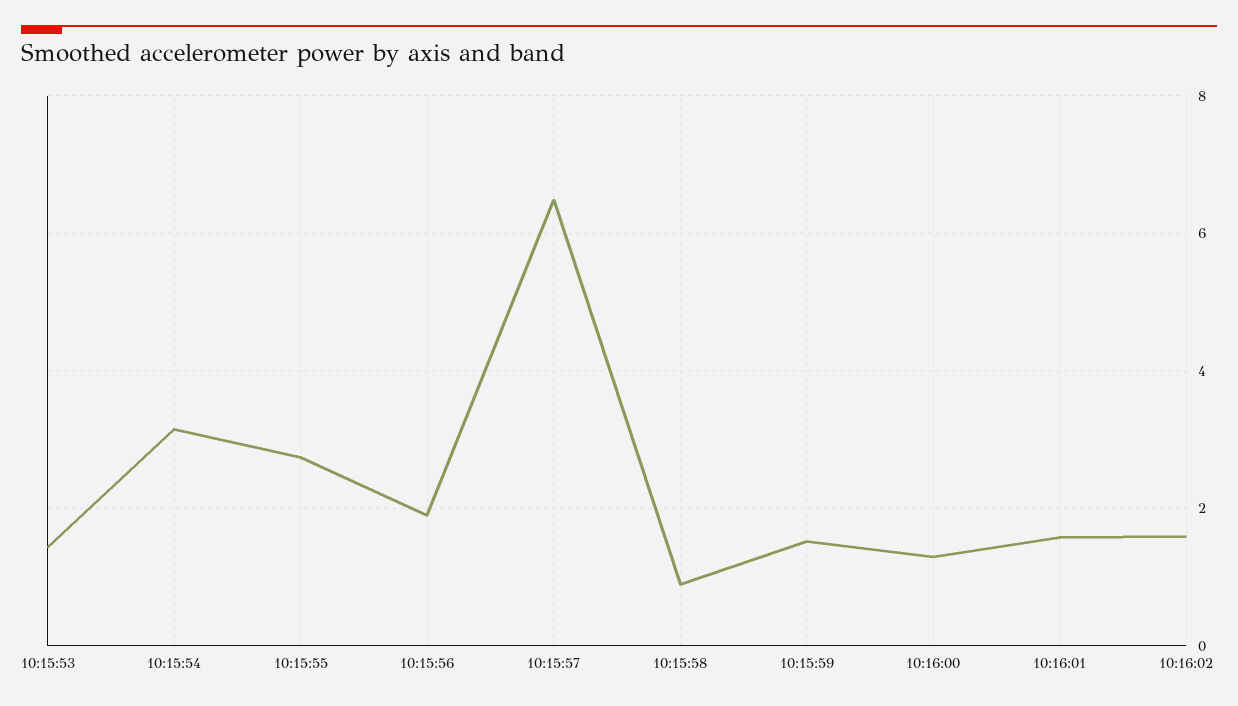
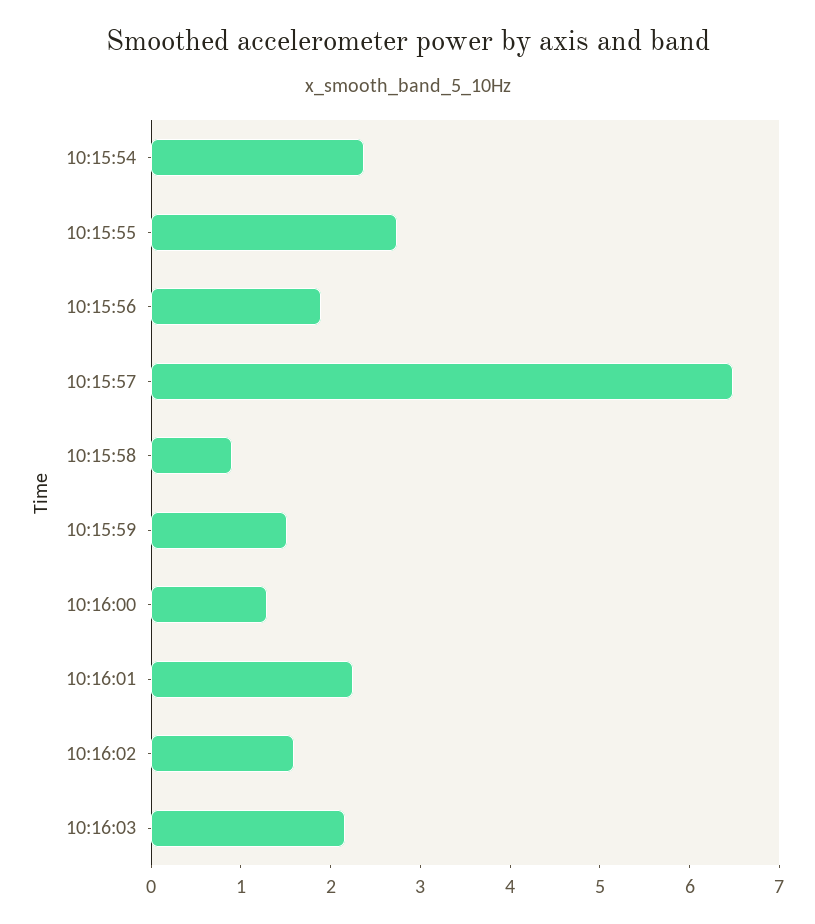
10:15:53: 1.4 -> none
10:15:54: 3.2 -> 2.4
10:16:01: 1.6 -> 2.2
10:16:03: none -> 2.2

